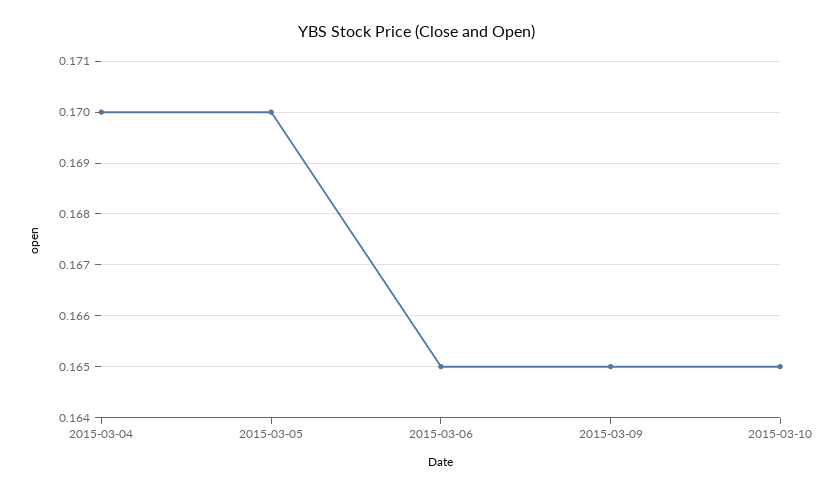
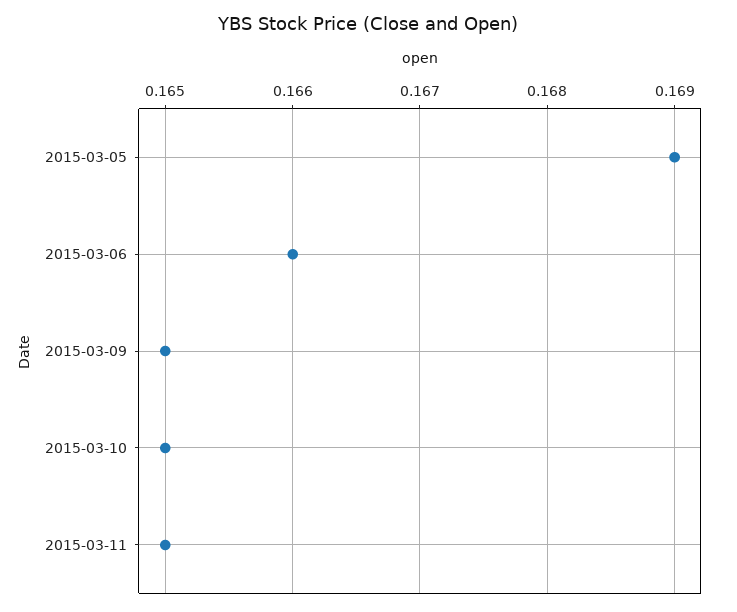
2015-03-04: 0.17 -> none
2015-03-05: 0.17 -> 0.169
2015-03-06: 0.165 -> 0.166
2015-03-11: none -> 0.165

